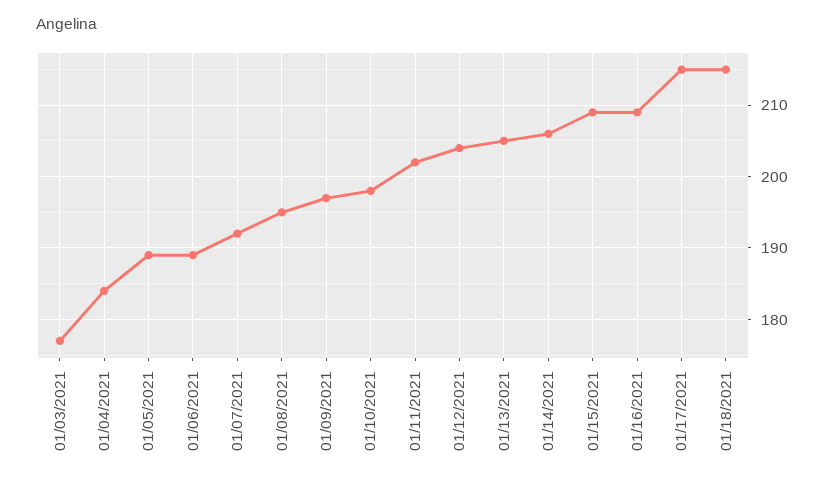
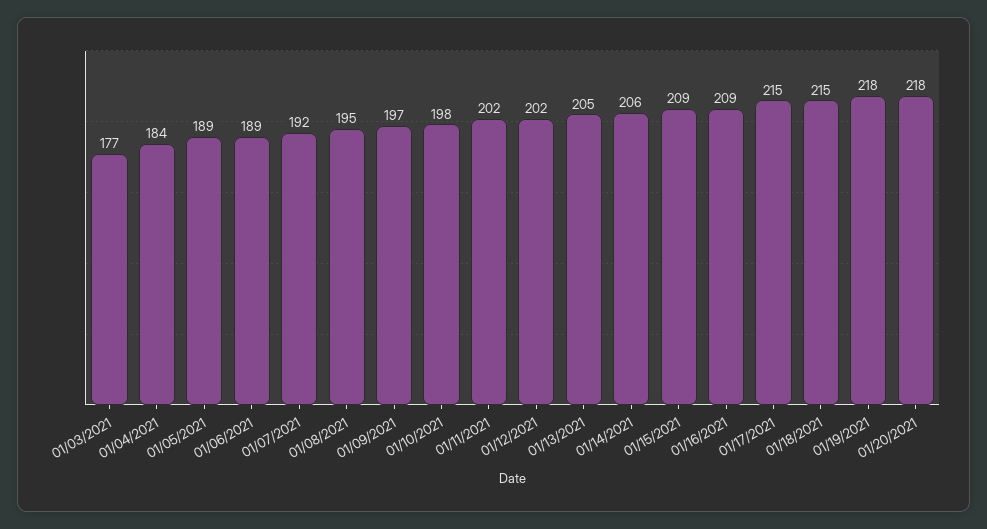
01/12/2021: 204 -> 202
01/19/2021: none -> 218
01/20/2021: none -> 218

